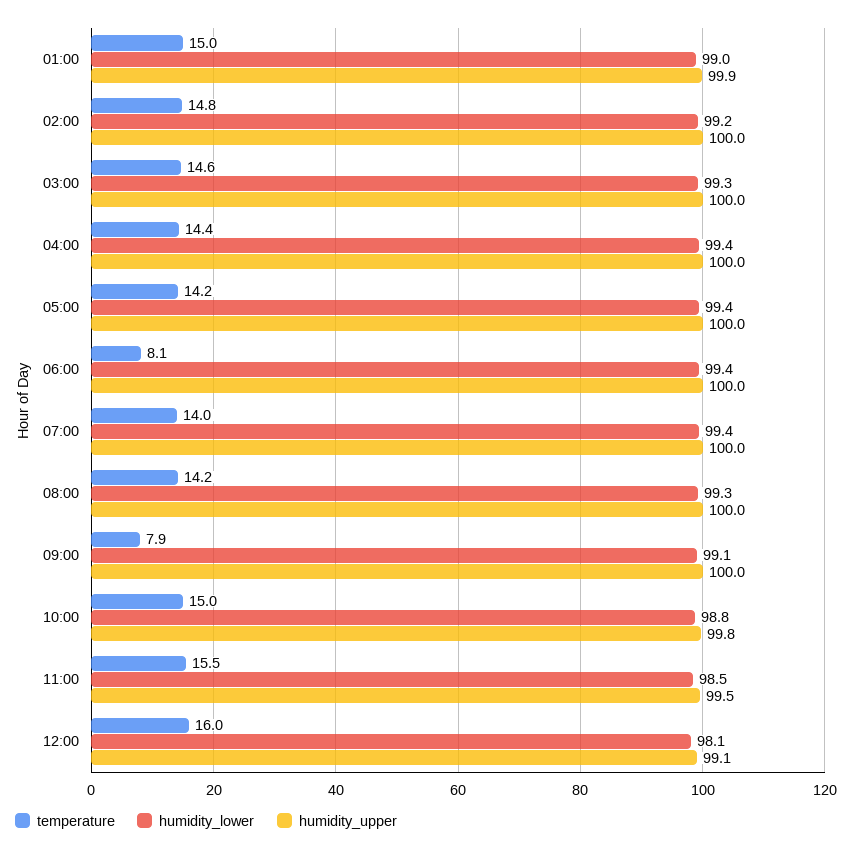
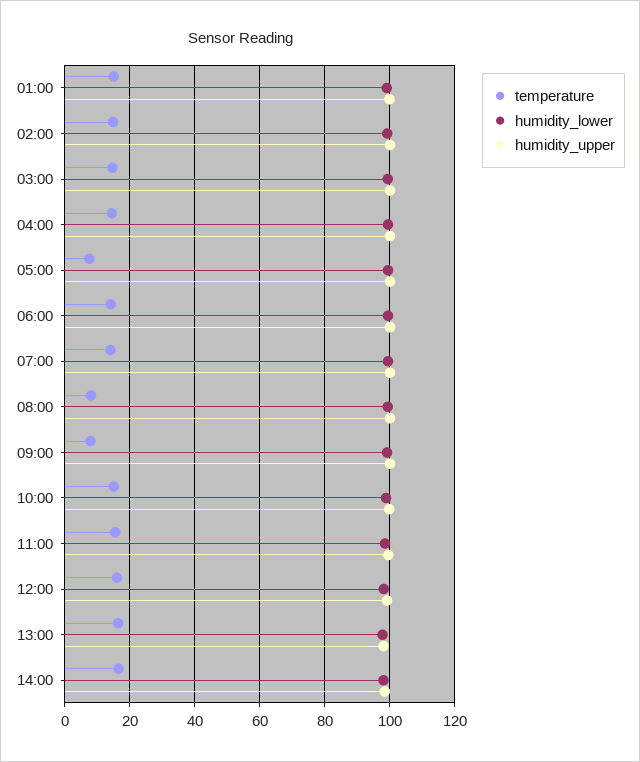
temperature, 05:00: 14.2 -> 8
temperature, 06:00: 8.1 -> 14
temperature, 08:00: 14.2 -> 8
temperature, 13:00: none -> 16
humidity_lower, 13:00: none -> 98
humidity_upper, 13:00: none -> 98
temperature, 14:00: none -> 16
humidity_lower, 14:00: none -> 98
humidity_upper, 14:00: none -> 98

